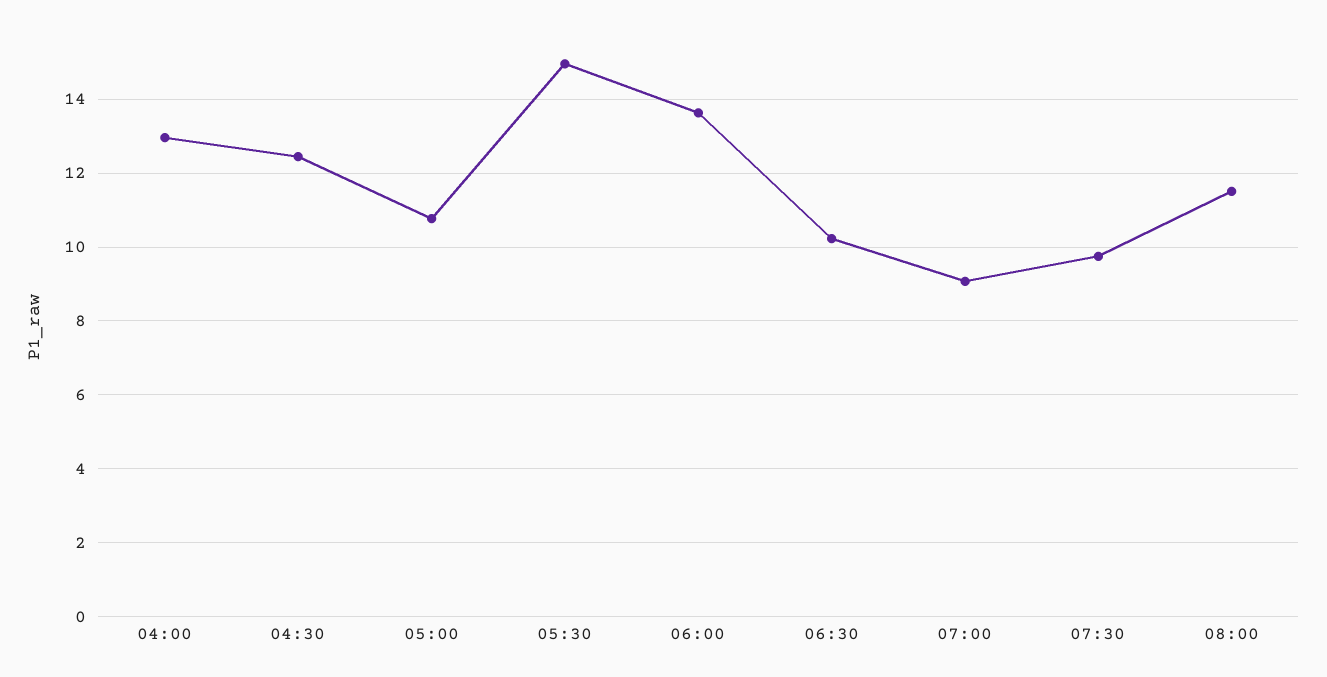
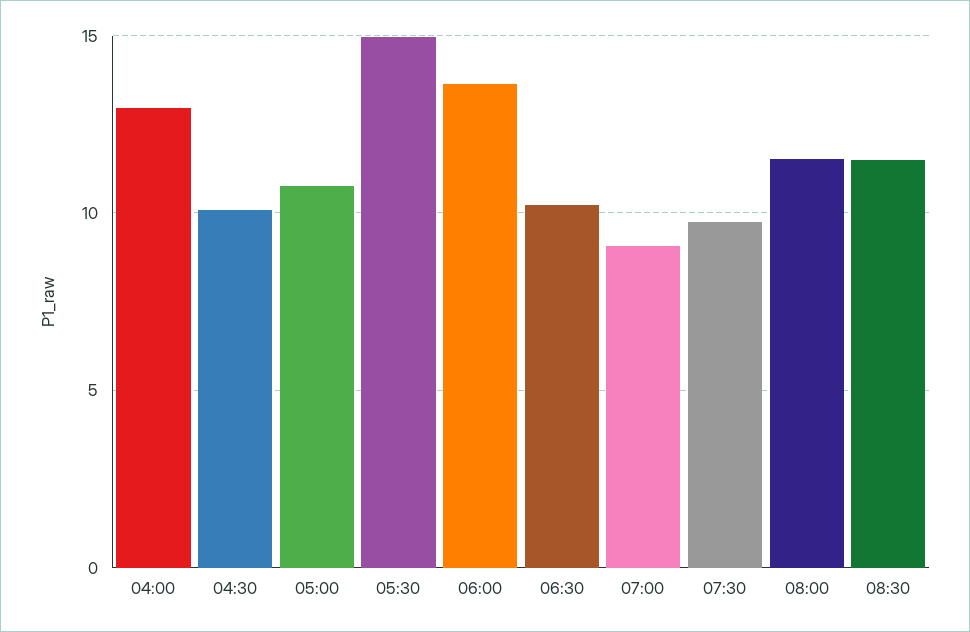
04:30: 12.4 -> 10
08:30: none -> 11.5

